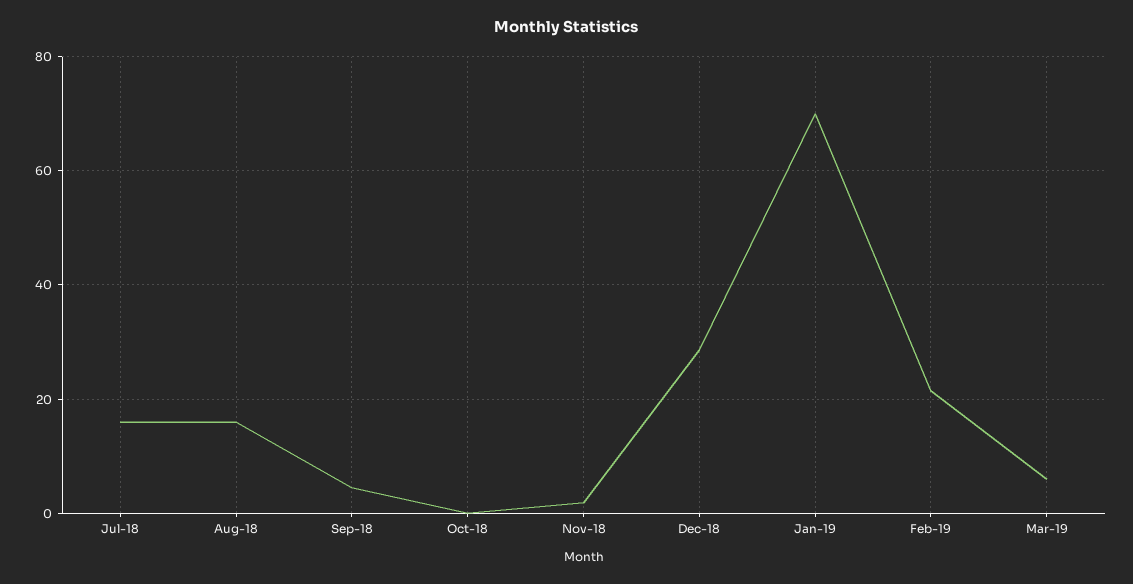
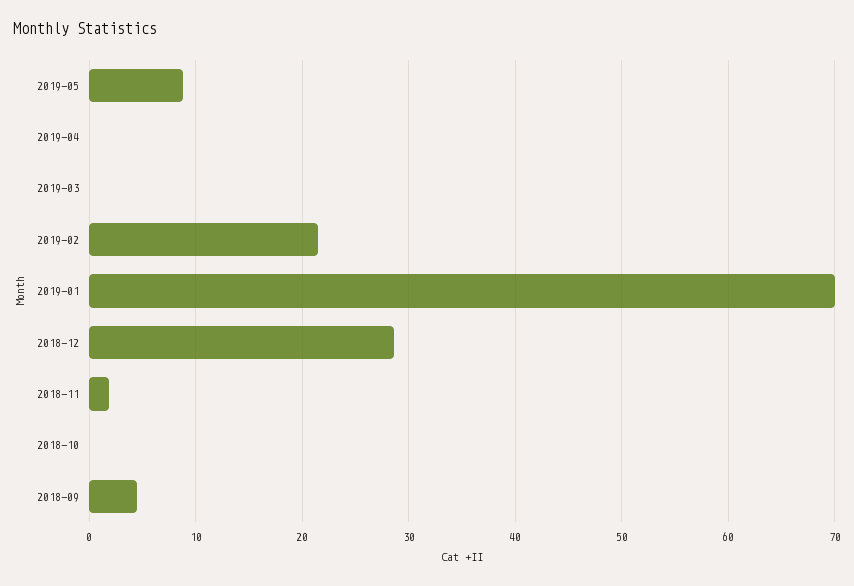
Jul-18: 16 -> none
Aug-18: 16 -> none
Mar-19: 6 -> 0
2019-05: none -> 9
2019-04: none -> 0

